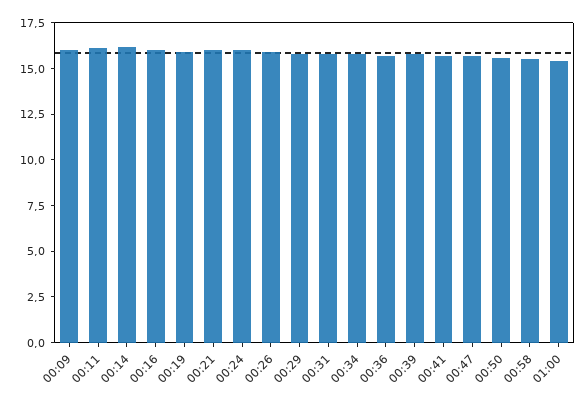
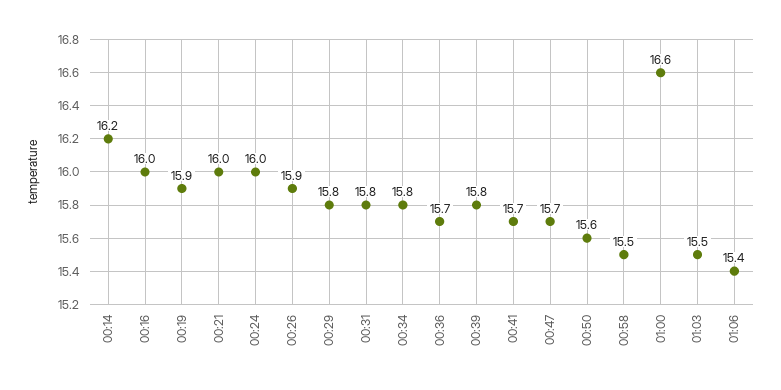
00:09: 16 -> none
00:11: 16 -> none
01:00: 15.5 -> 16.6
01:03: none -> 15.5
01:06: none -> 15.4

